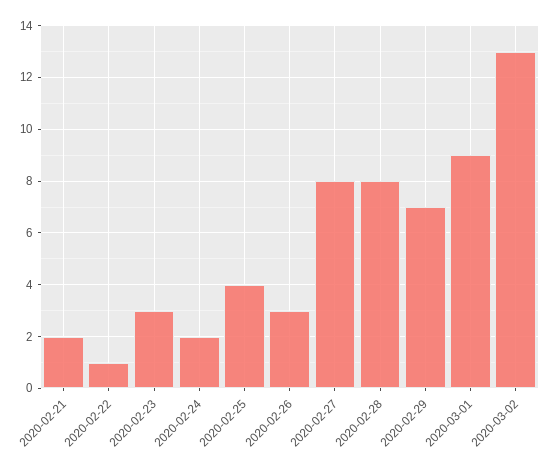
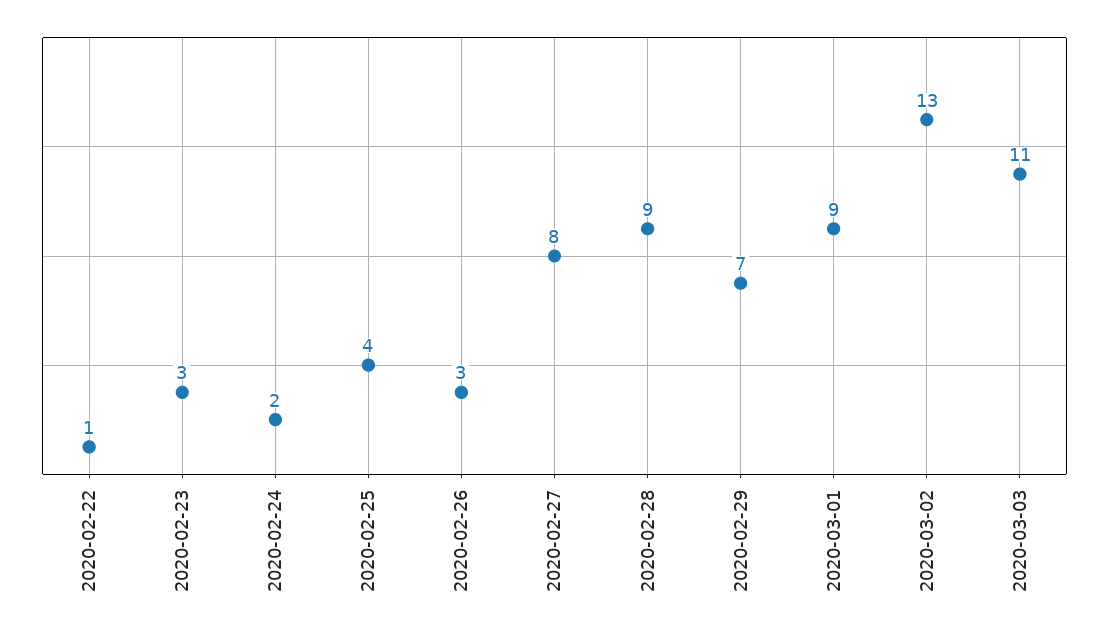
2020-02-21: 2 -> none
2020-02-28: 8 -> 9
2020-03-03: none -> 11

